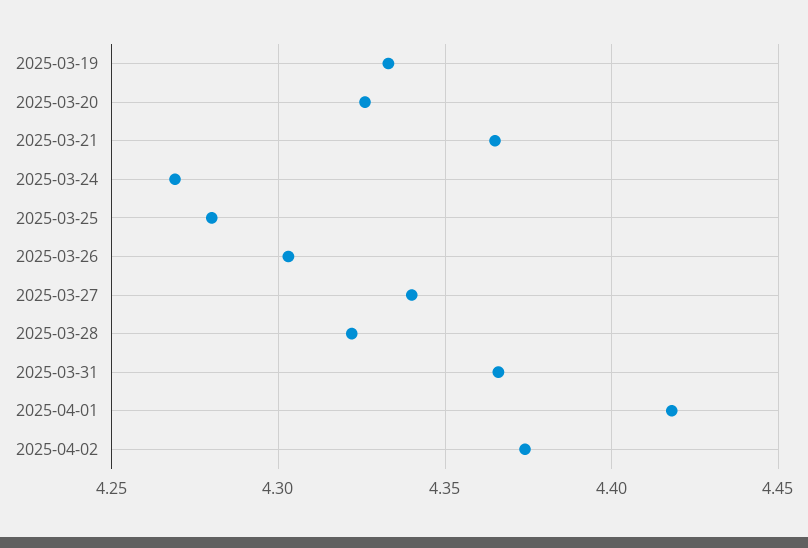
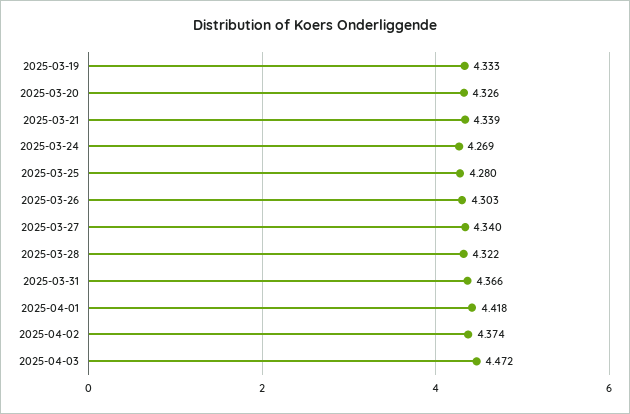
2025-03-21: 4.365 -> 4.339
2025-04-03: none -> 4.472

